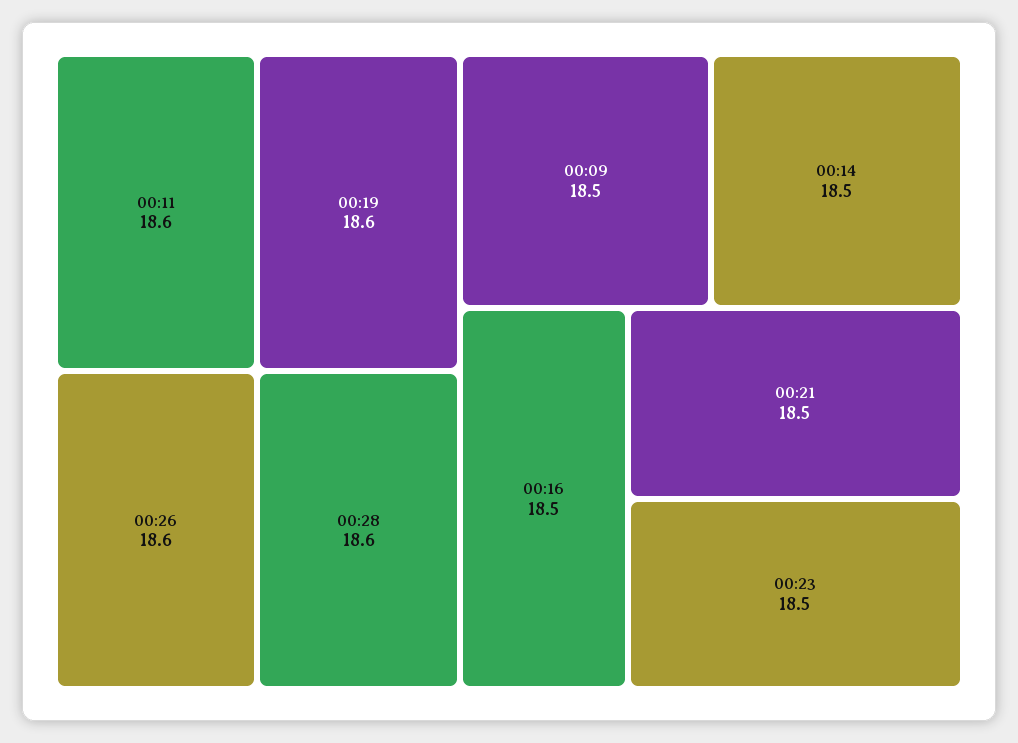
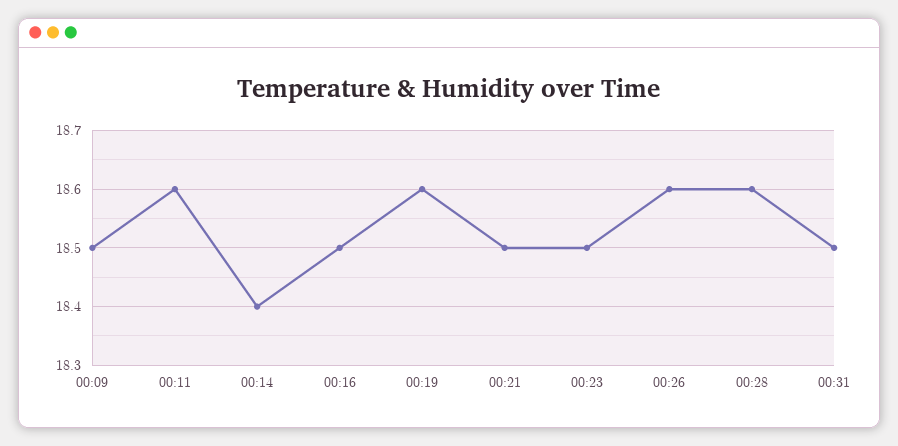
00:14: 18.5 -> 18.4
00:31: none -> 18.5

